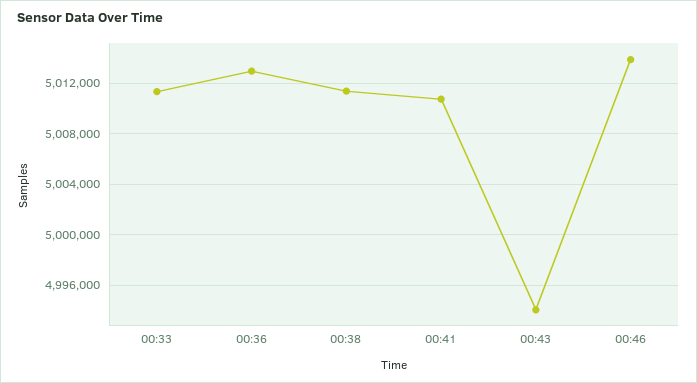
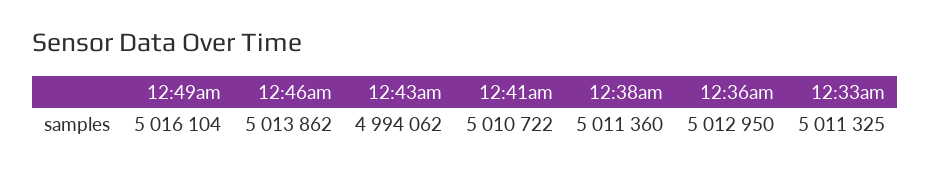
12:49am: none -> 5016104

